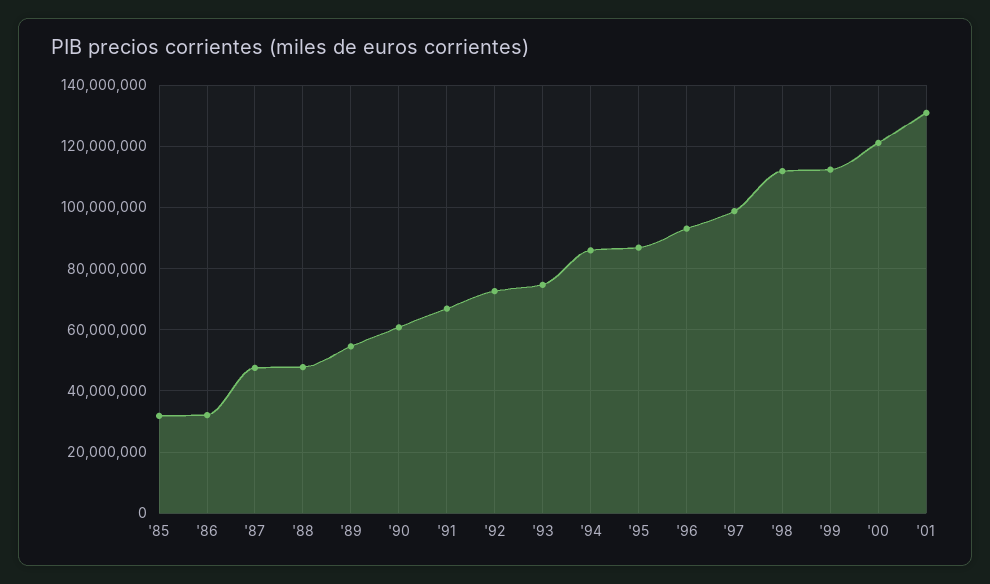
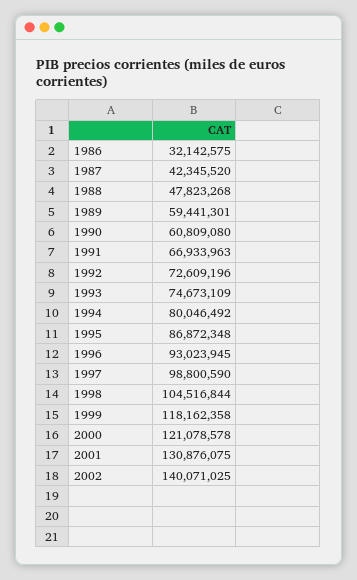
'85: 32000000 -> none
'87: 48000000 -> 42345520
'89: 54000000 -> 59441301
'94: 86000000 -> 80046492
'98: 112000000 -> 104516844
'99: 112000000 -> 118162358
2002: none -> 140071025

